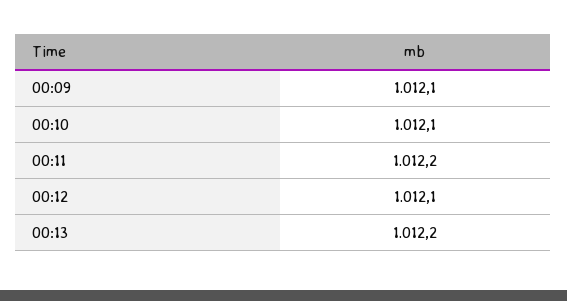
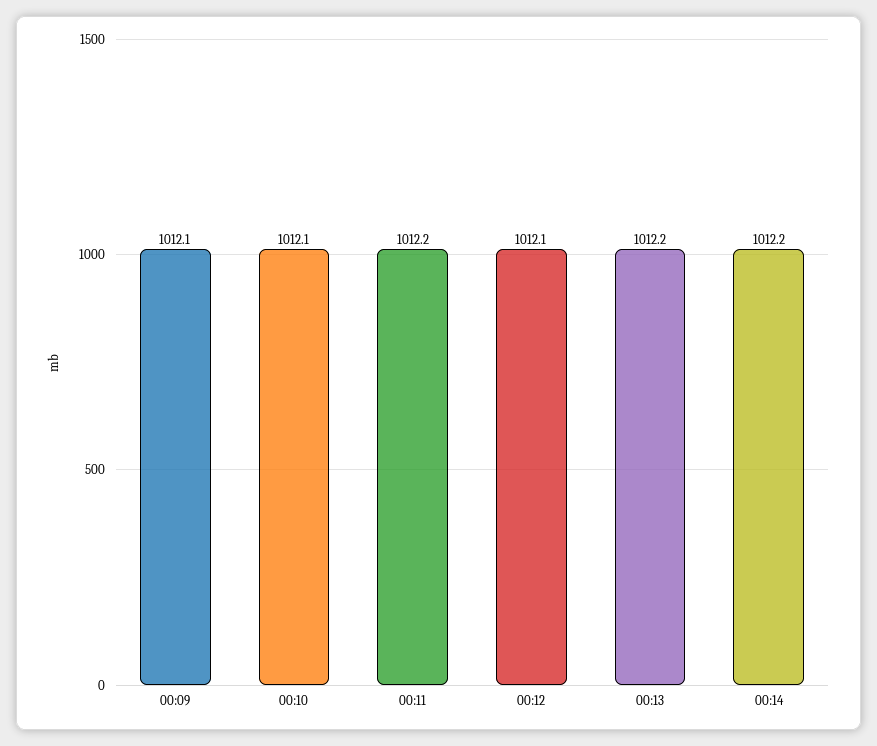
00:14: none -> 1012.2

